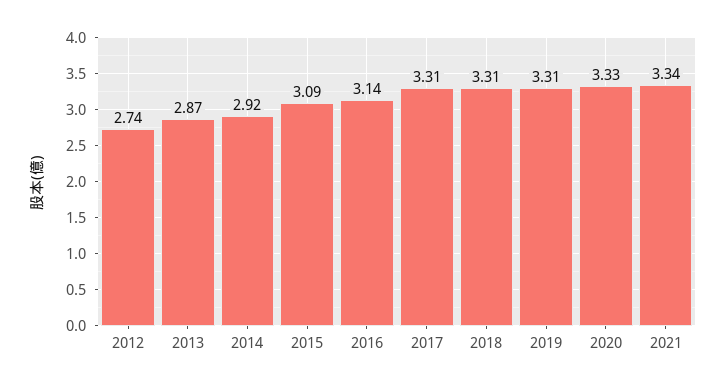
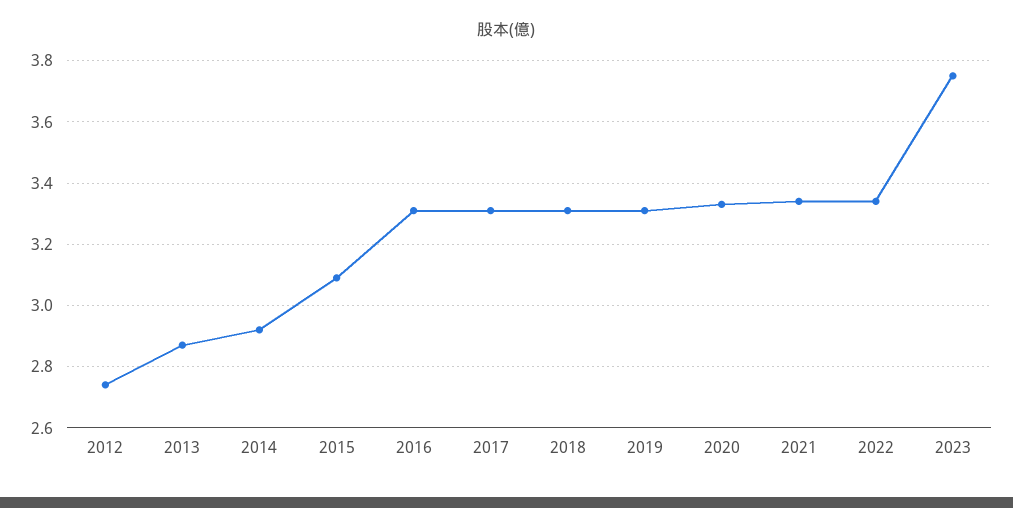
2016: 3.14 -> 3.3
2022: none -> 3.35
2023: none -> 3.75

